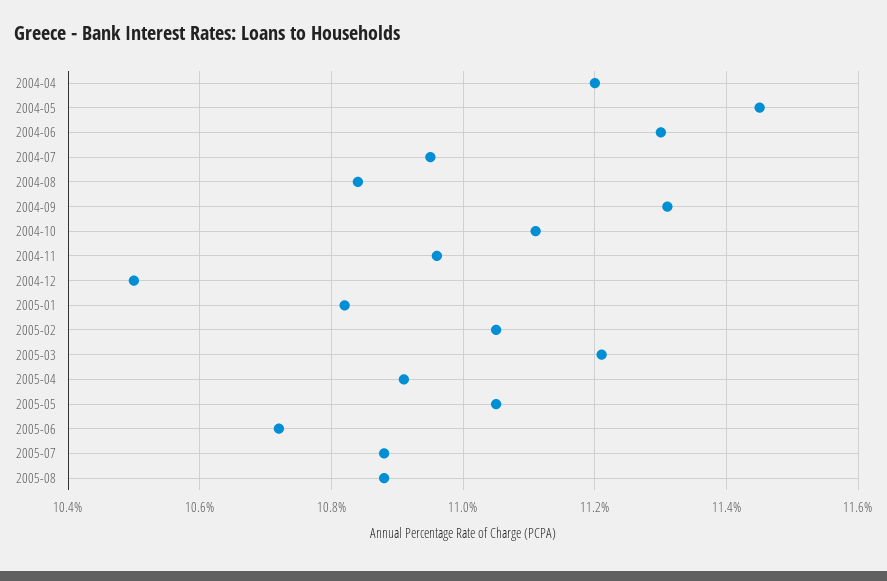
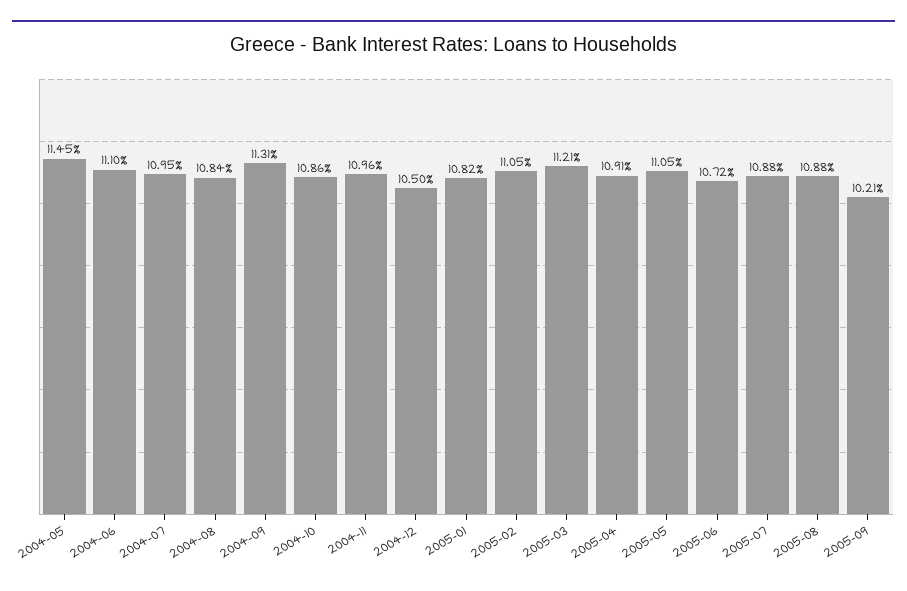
2004-04: 11.2 -> none
2004-06: 11.3 -> 11.1
2004-10: 11.1 -> 10.86
2005-09: none -> 10.21

